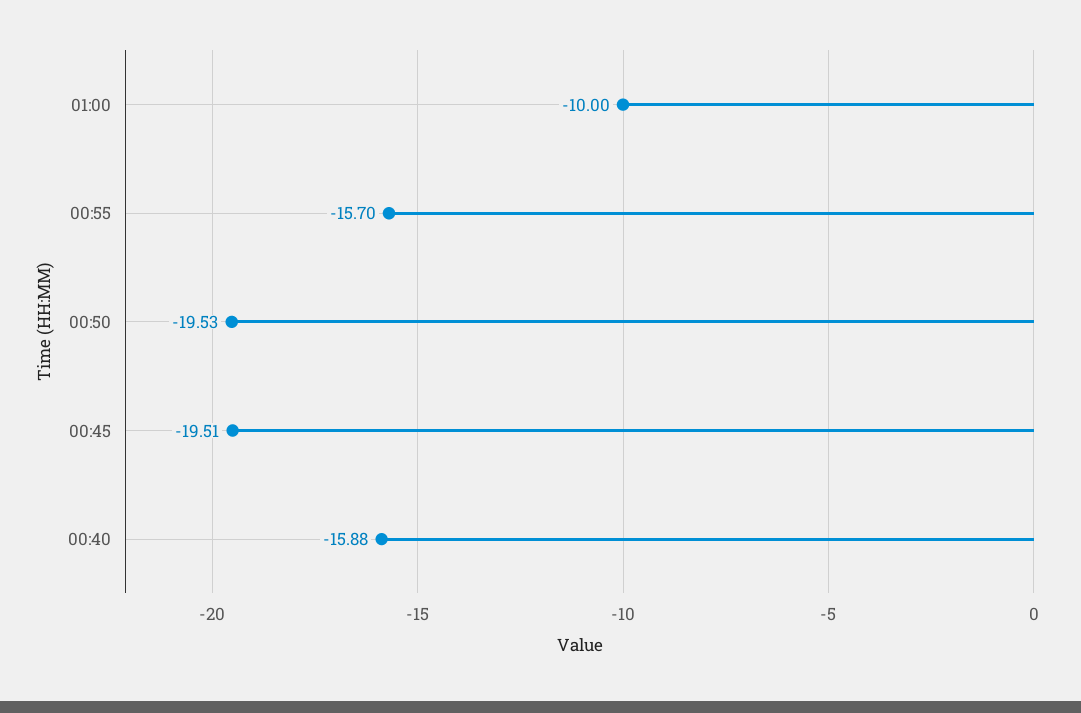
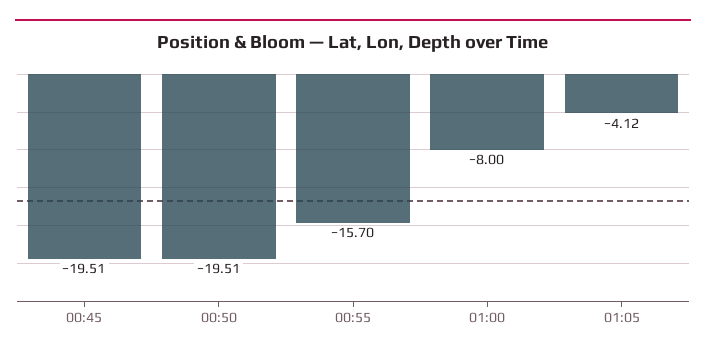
01:00: -10 -> -8
00:50: -19.53 -> -19.51
00:40: -15.88 -> none
01:05: none -> -4.12

